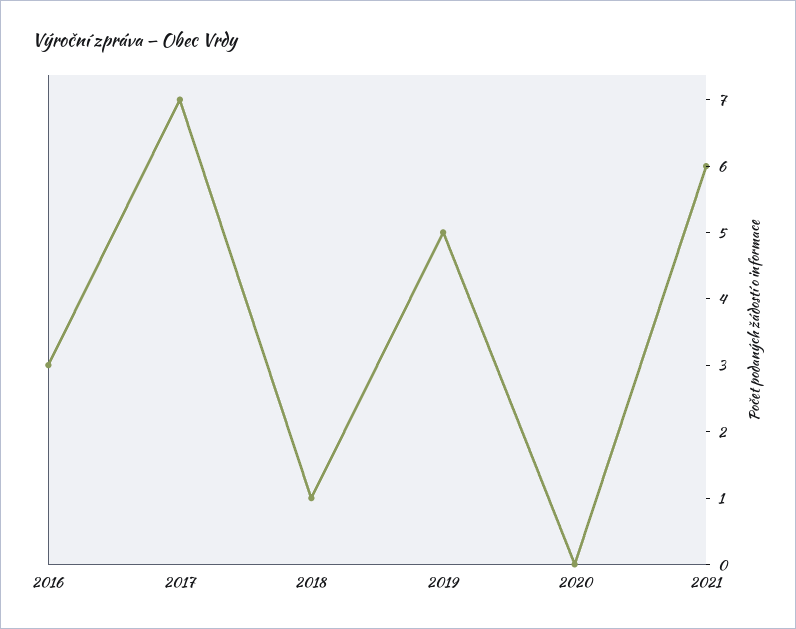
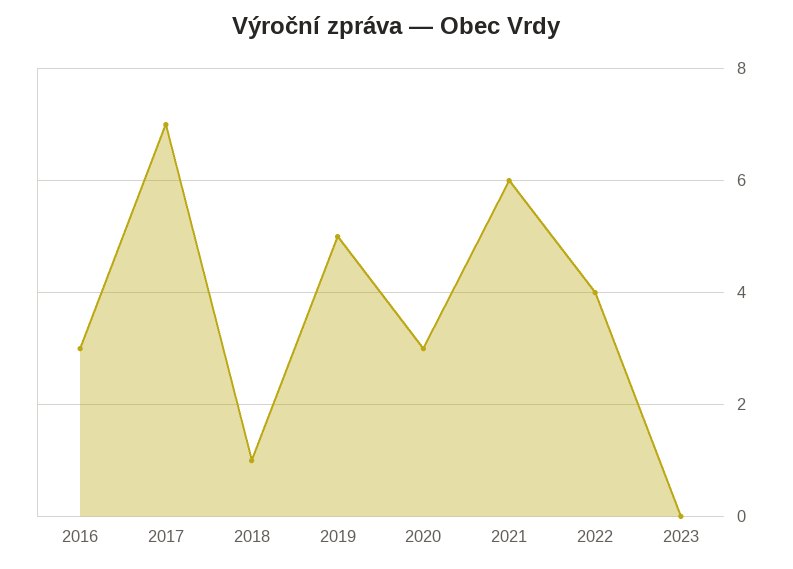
2020: 0 -> 3
2022: none -> 4
2023: none -> 0

